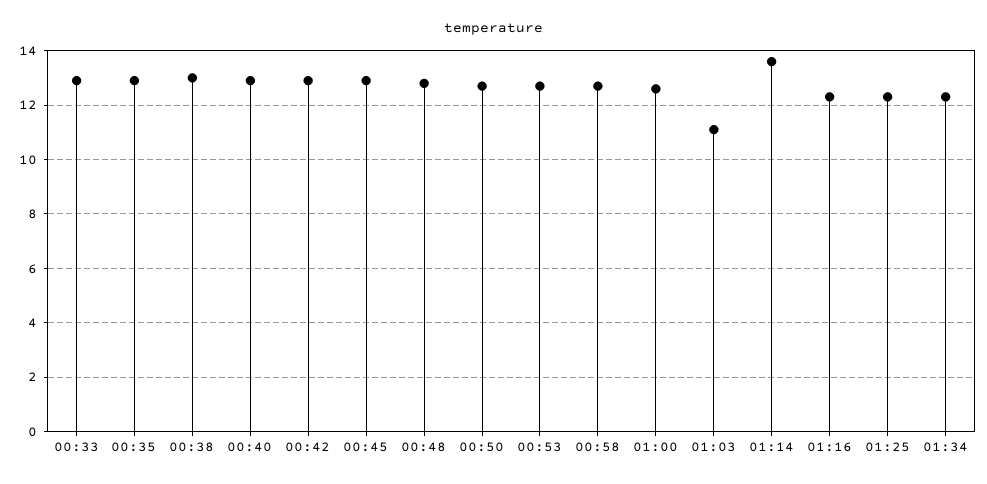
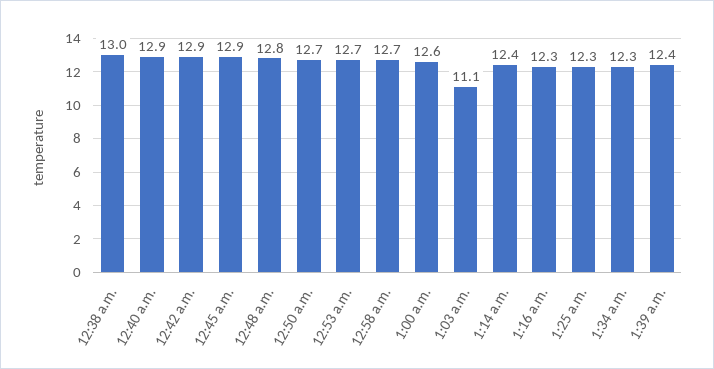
00:33: 13 -> none
00:35: 13 -> none
01:14: 13.5 -> 12.4
1:39 a.m.: none -> 12.4

